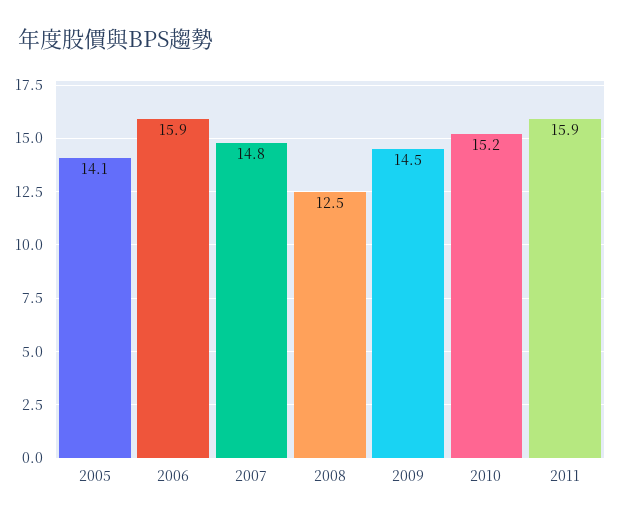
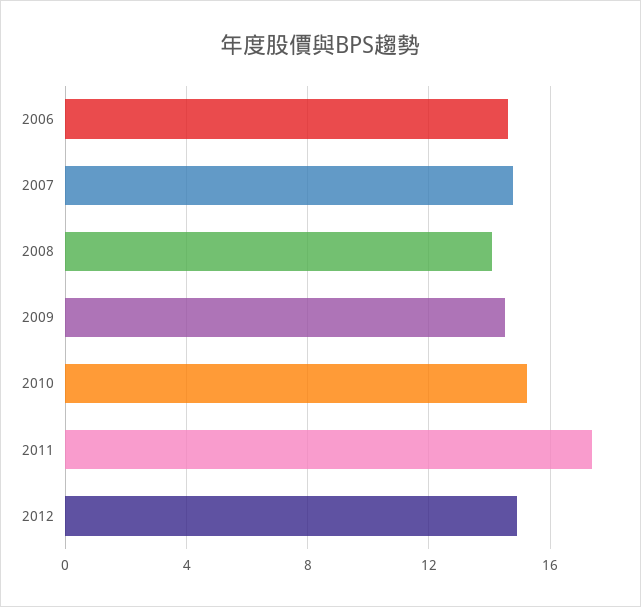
2005: 14.1 -> none
2006: 15.9 -> 14.5
2008: 12.5 -> 14
2011: 15.9 -> 17.5
2012: none -> 15

